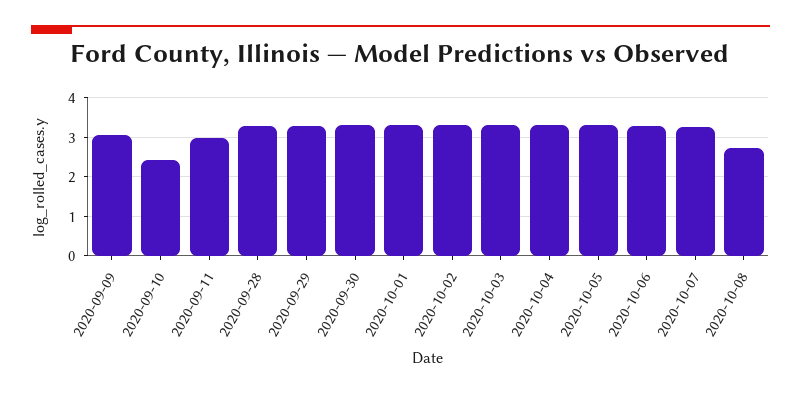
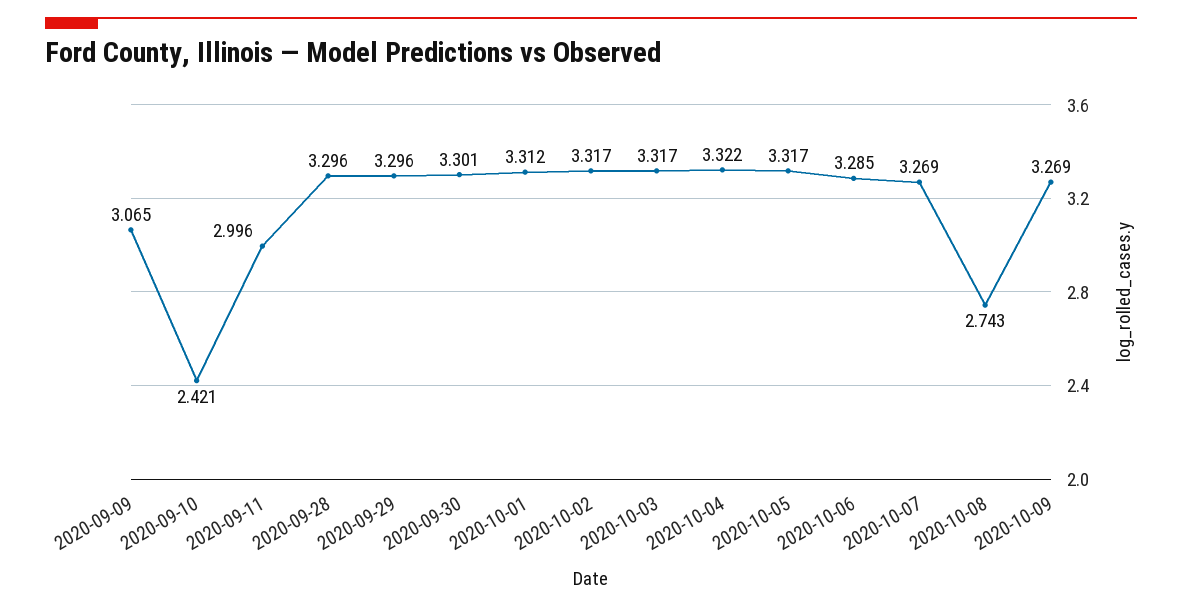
2020-10-09: none -> 3.269

